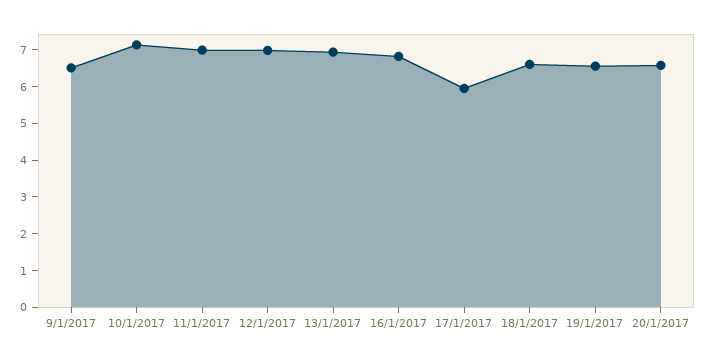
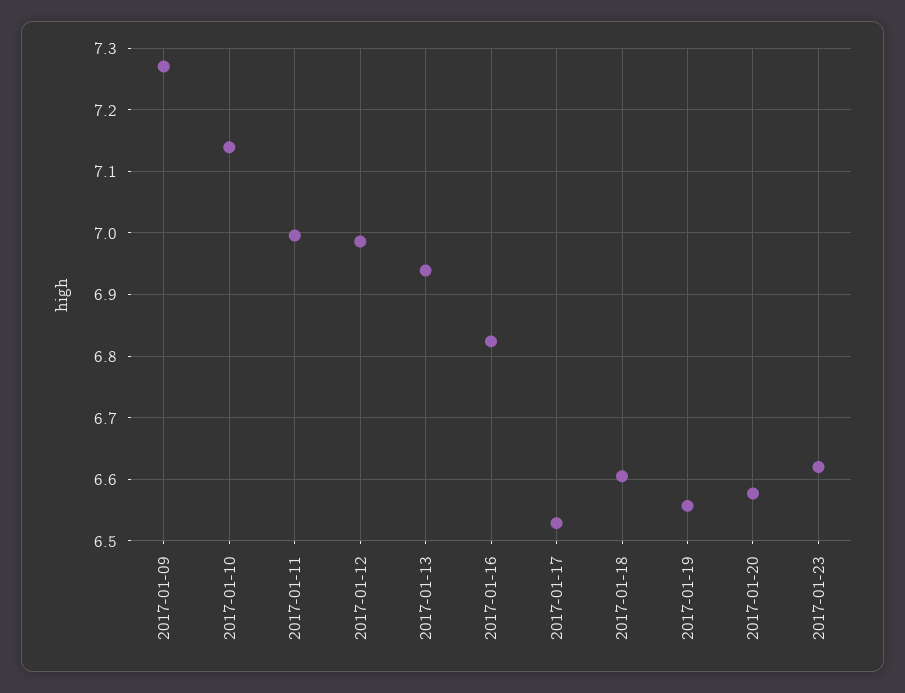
9/1/2017: 6.5 -> 7.27
17/1/2017: 6 -> 6.53
2017-01-23: none -> 6.62

